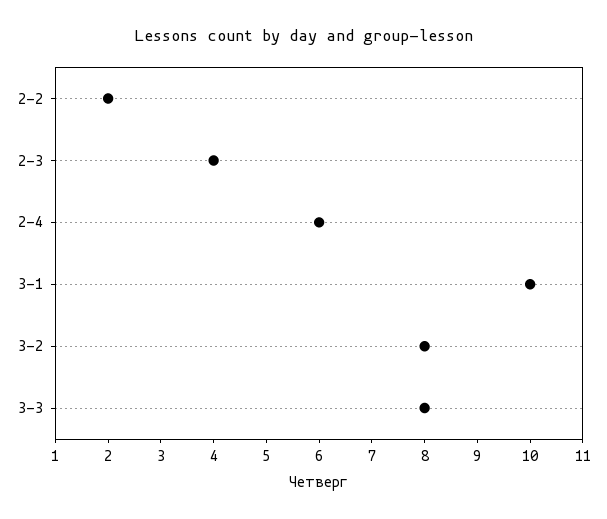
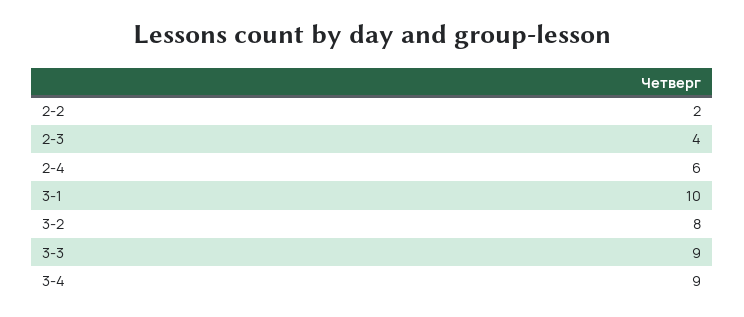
3-3: 8 -> 9
3-4: none -> 9

